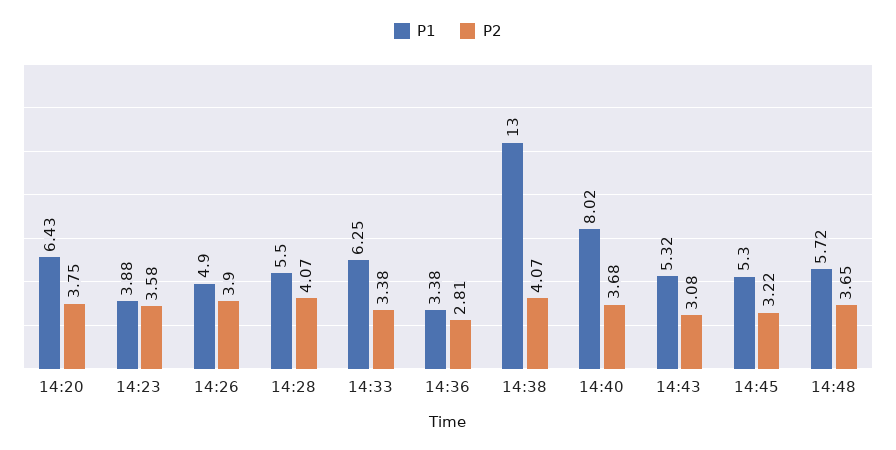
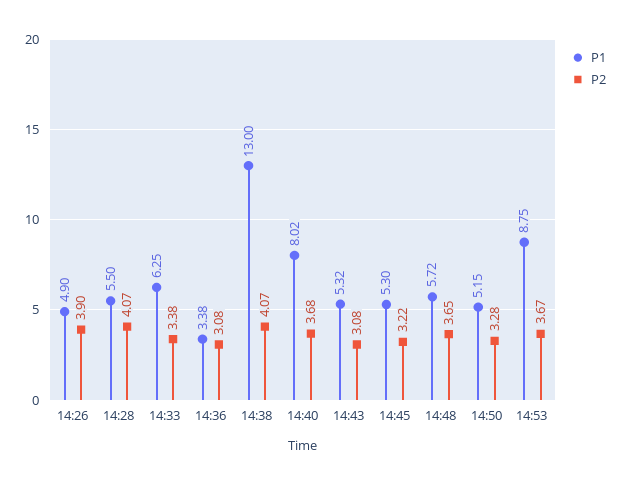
P1, 14:20: 6.43 -> none
P2, 14:20: 3.75 -> none
P1, 14:23: 3.88 -> none
P2, 14:23: 3.58 -> none
P2, 14:36: 2.81 -> 3.08
P1, 14:50: none -> 5.15
P2, 14:50: none -> 3.28
P1, 14:53: none -> 8.75
P2, 14:53: none -> 3.67

